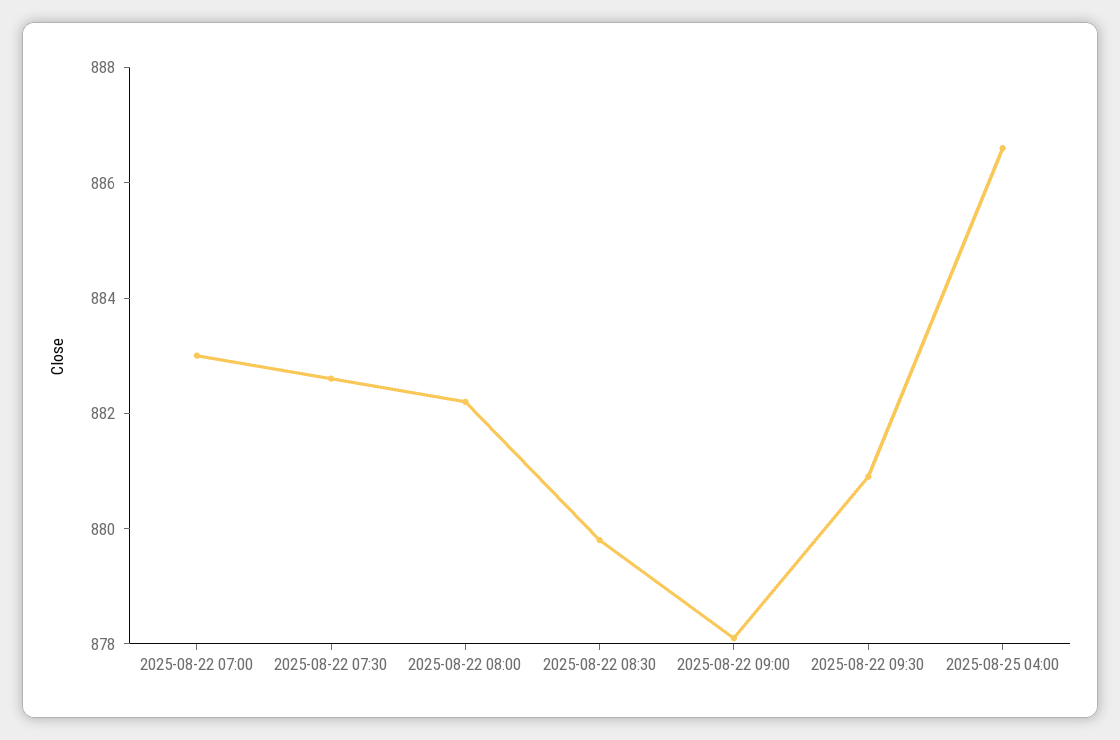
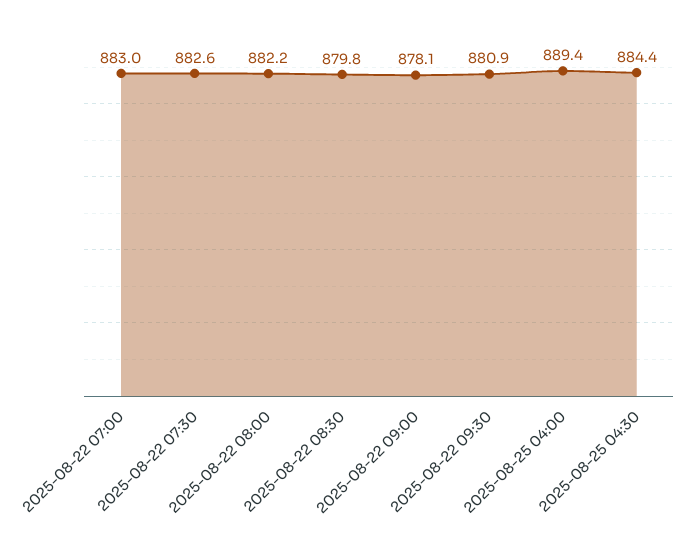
2025-08-25 04:00: 886.5 -> 889.4
2025-08-25 04:30: none -> 884.4

